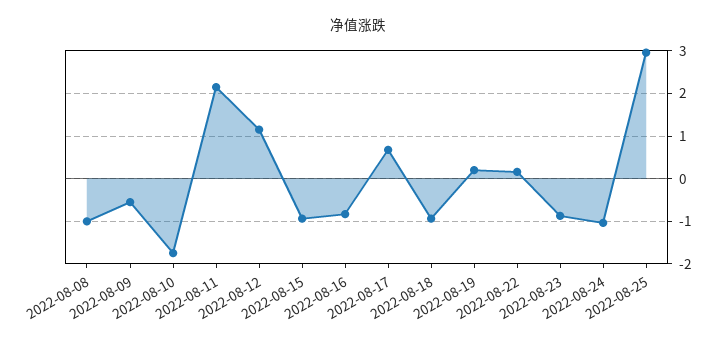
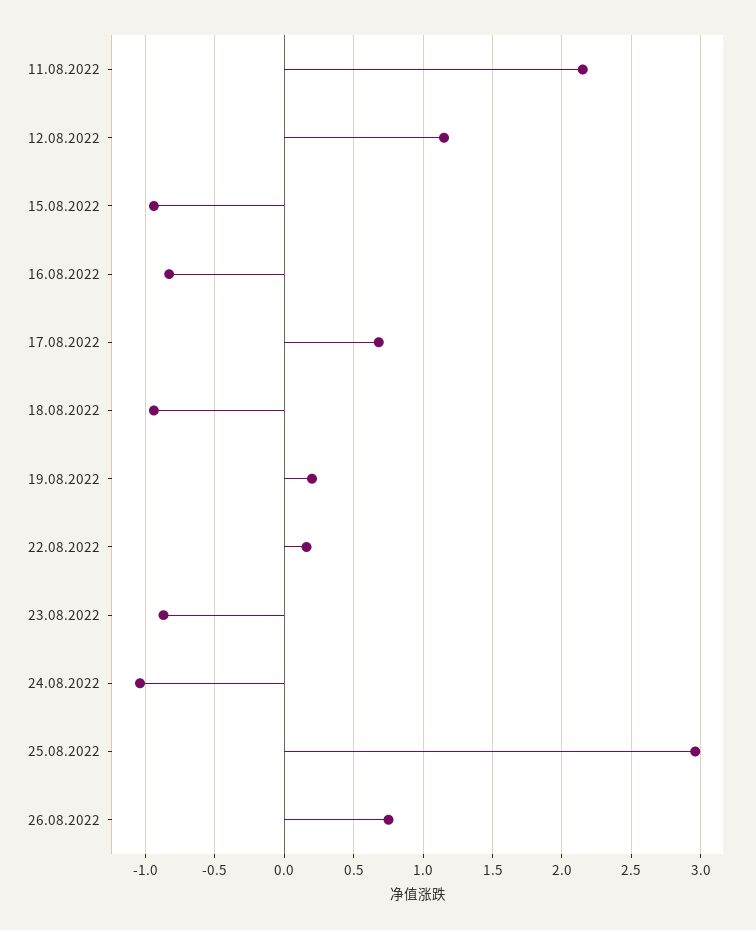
2022-08-08: -1 -> none
2022-08-09: -0.6 -> none
2022-08-10: -1.8 -> none
26.08.2022: none -> 0.75

